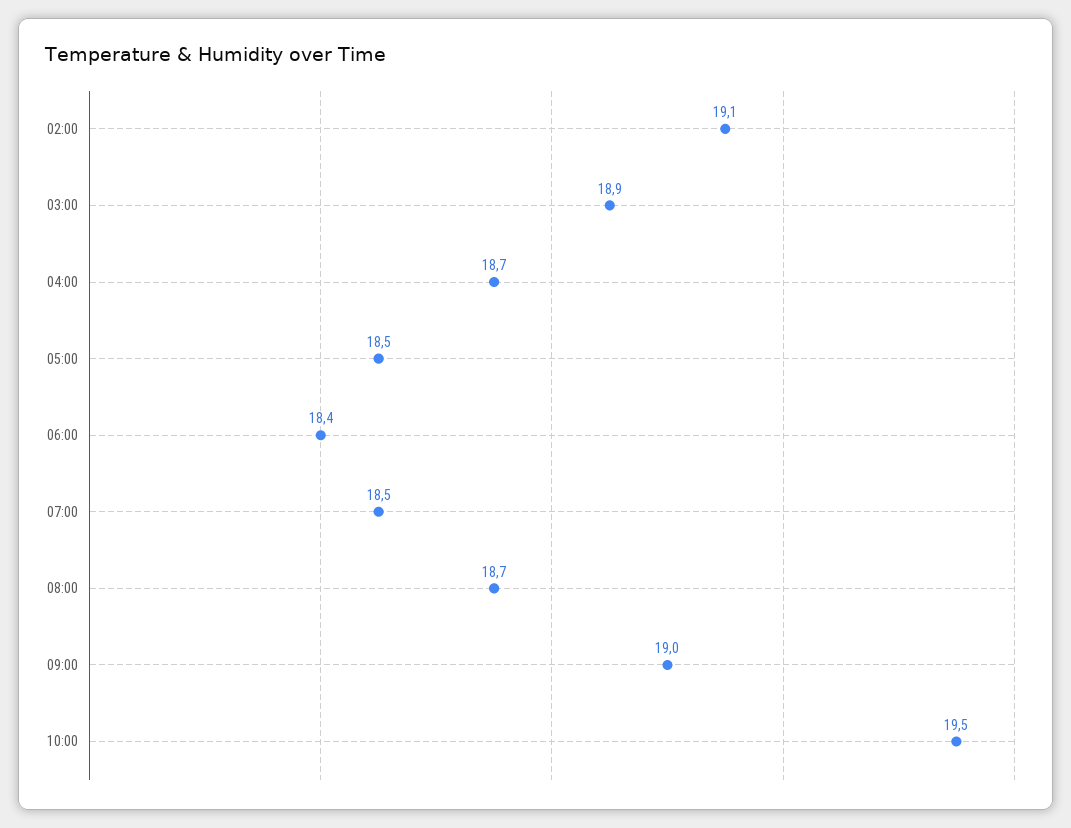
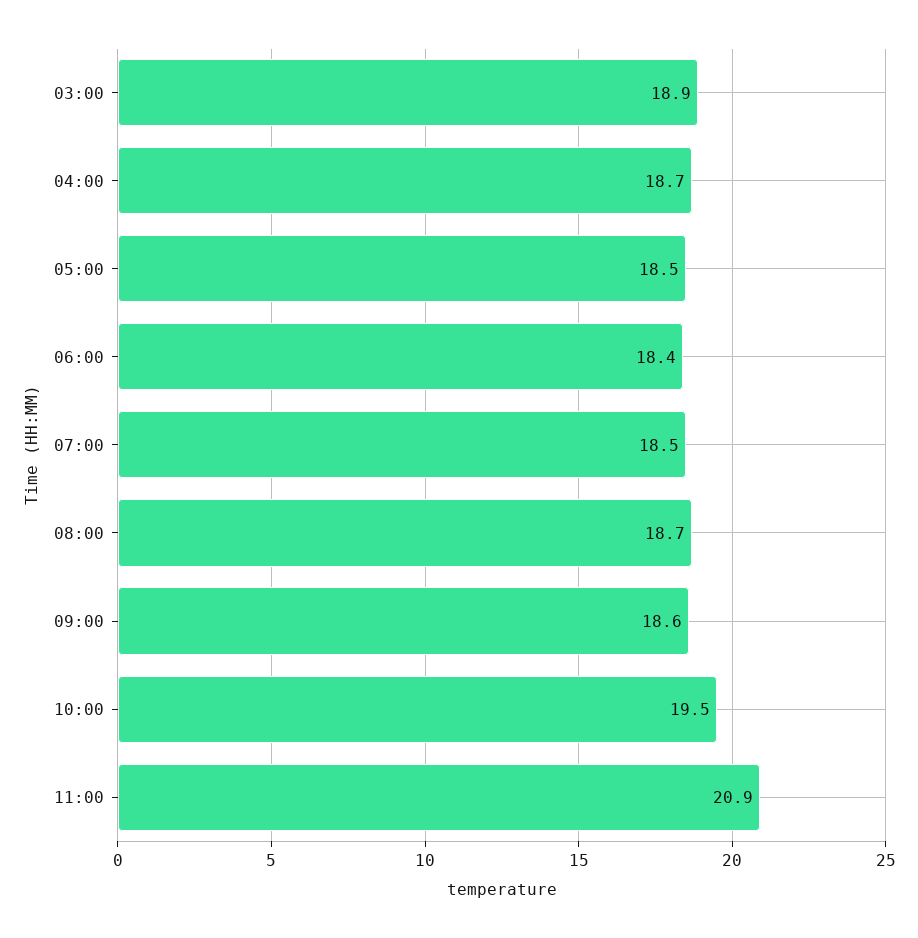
02:00: 19.1 -> none
09:00: 19 -> 18.6
11:00: none -> 20.9

